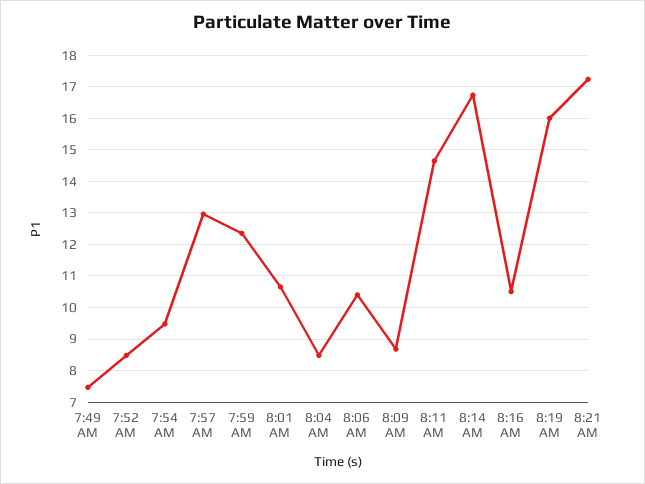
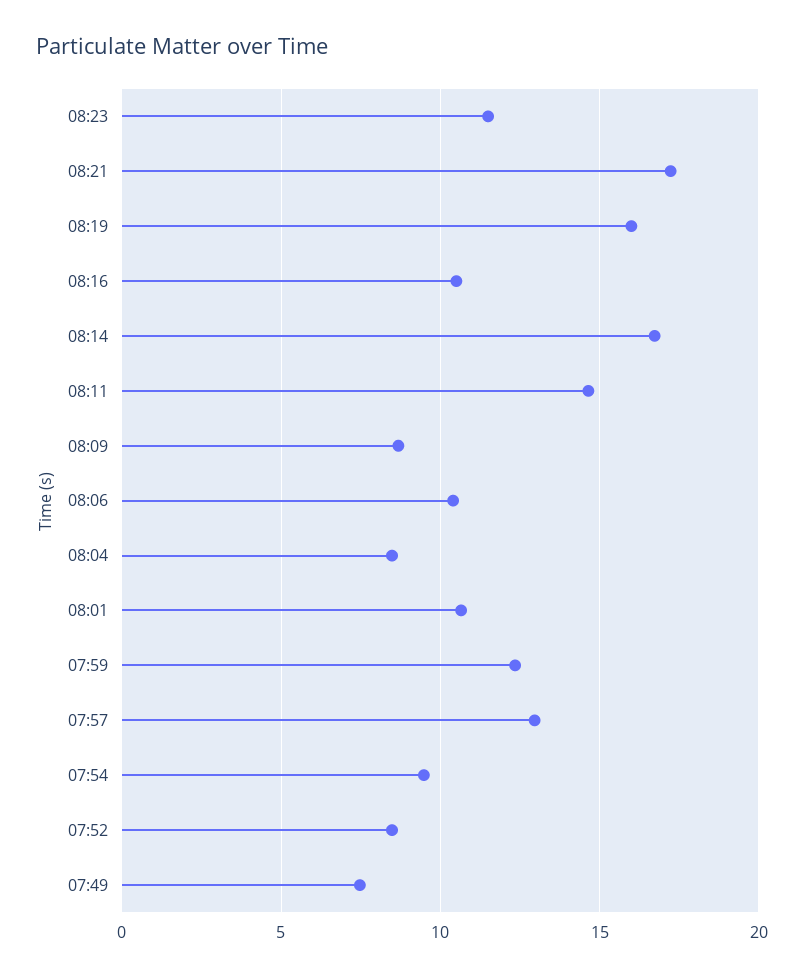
08:23: none -> 11.5

